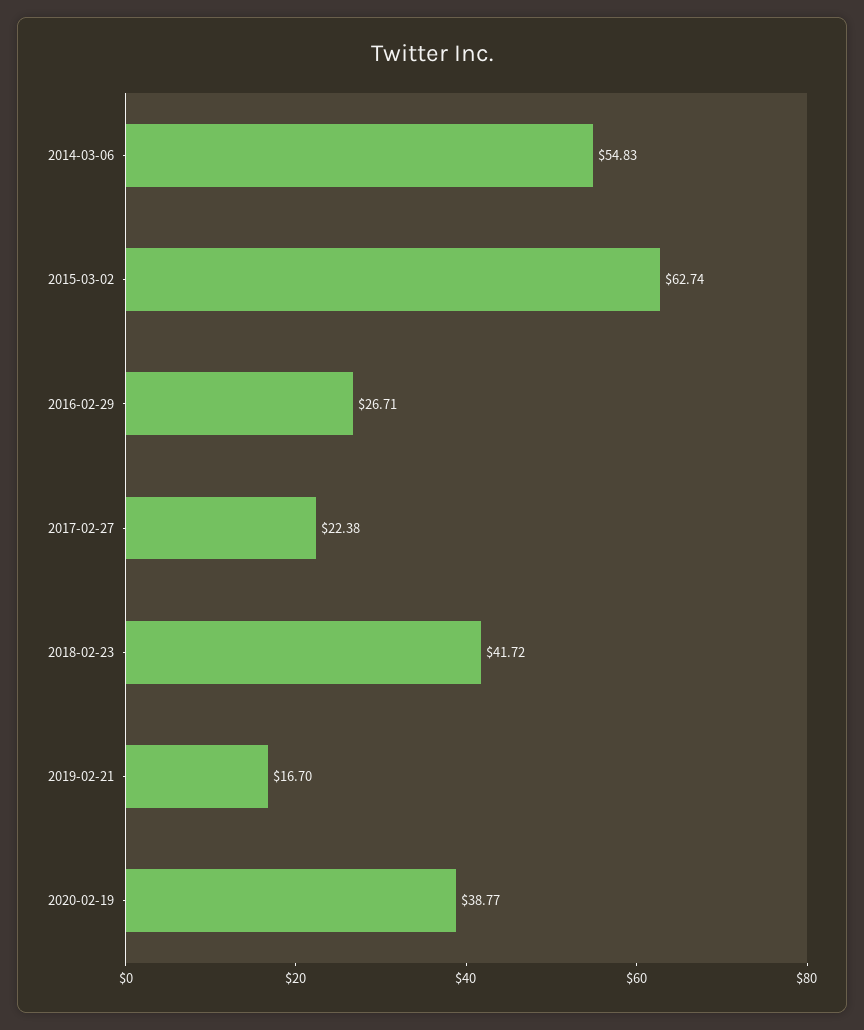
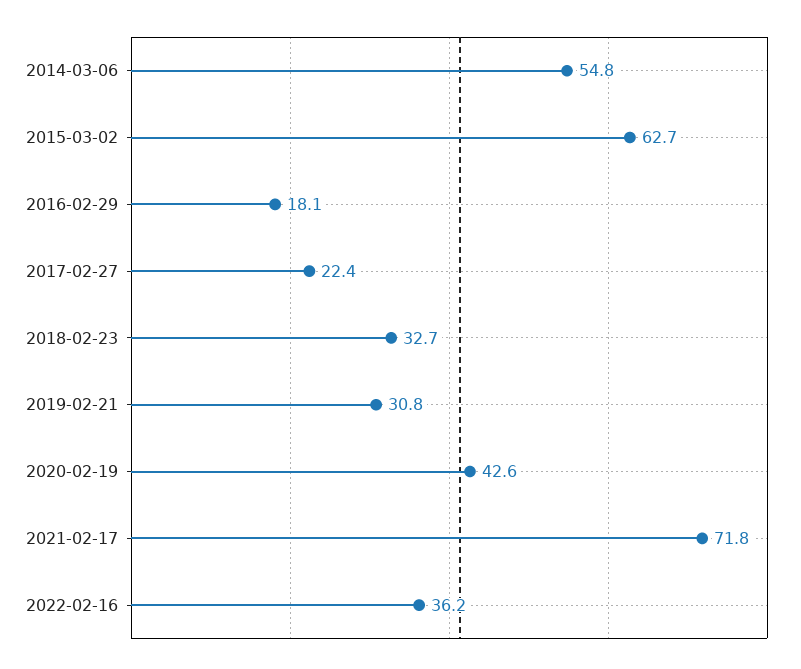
2016-02-29: 26.71 -> 18.1
2018-02-23: 41.72 -> 32.7
2019-02-21: 16.7 -> 30.8
2020-02-19: 38.77 -> 42.6
2021-02-17: none -> 71.8
2022-02-16: none -> 36.2

